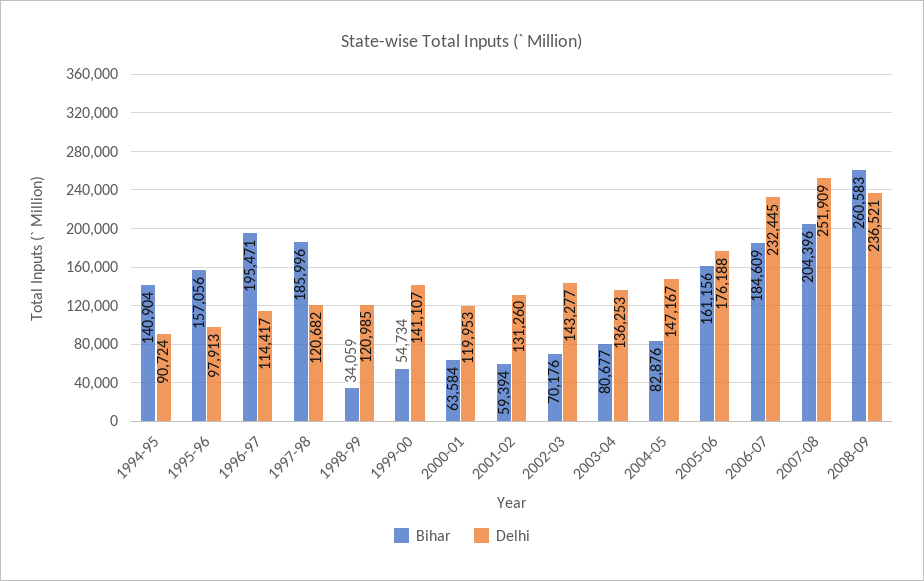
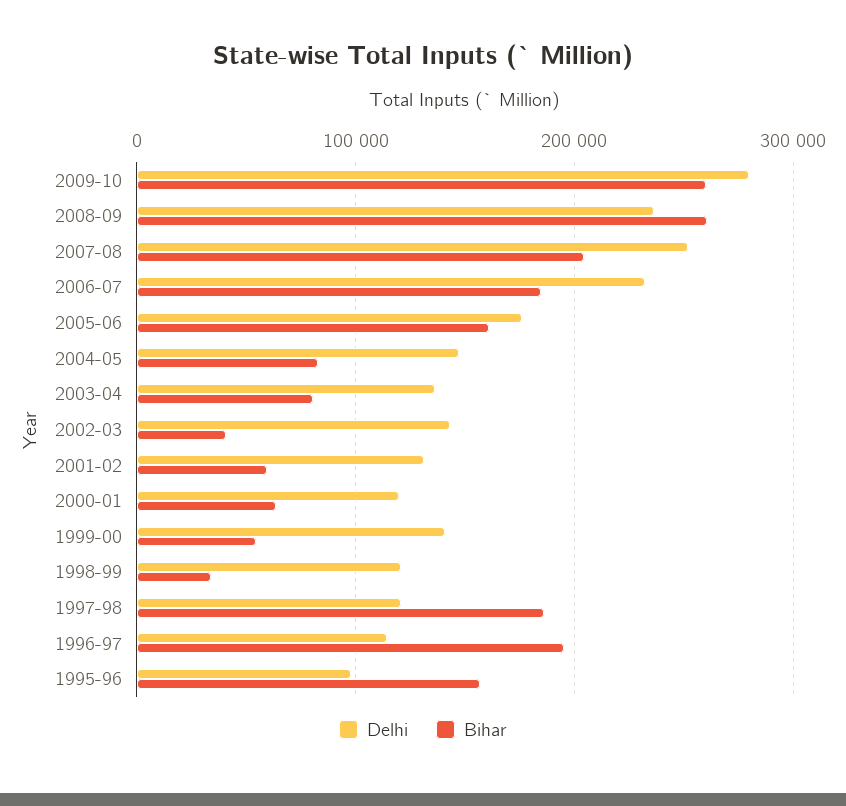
Bihar, 1994-95: 140904 -> none
Delhi, 1994-95: 90724 -> none
Bihar, 2002-03: 70176 -> 40000
Delhi, 2009-10: none -> 280000
Bihar, 2009-10: none -> 260000

